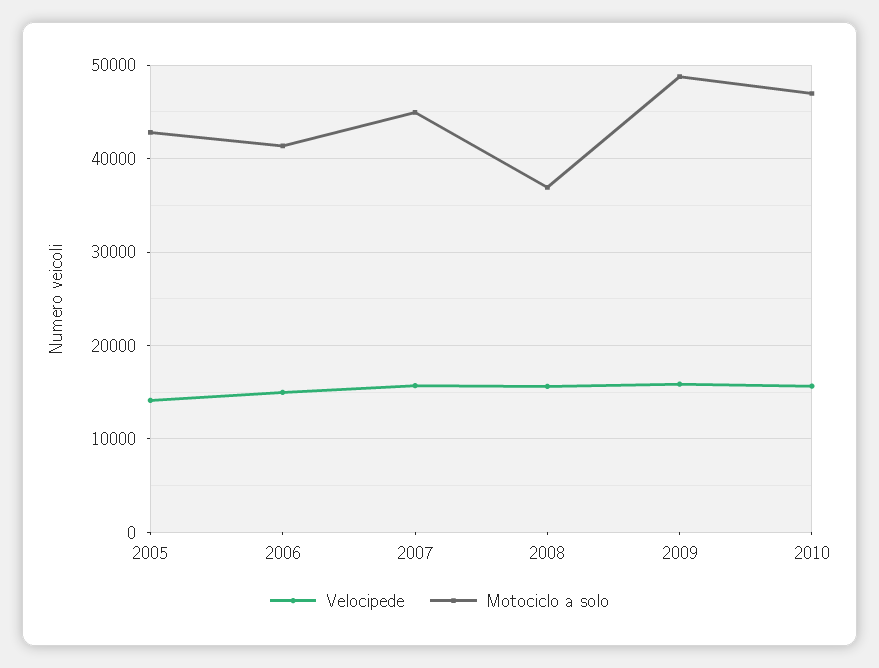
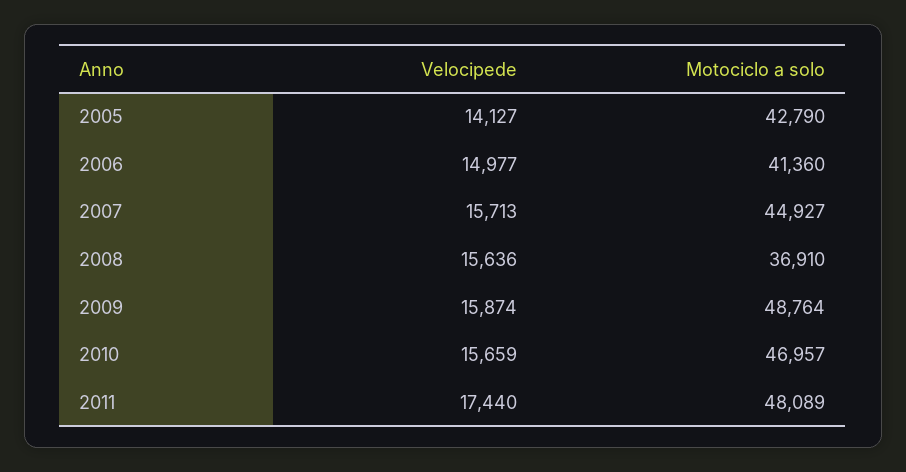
Velocipede, 2011: none -> 17440
Motociclo a solo, 2011: none -> 48089

